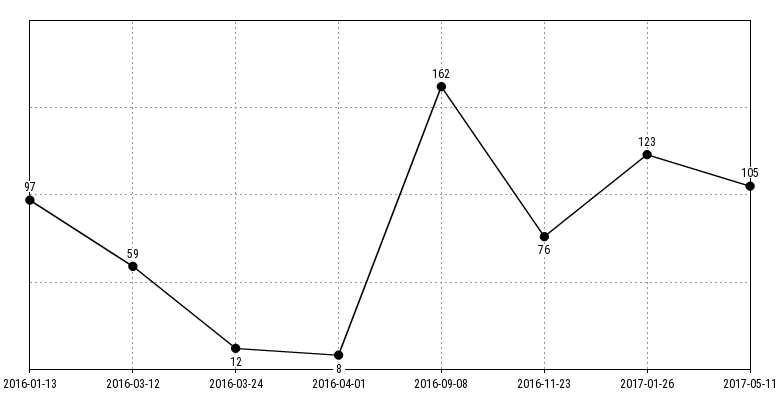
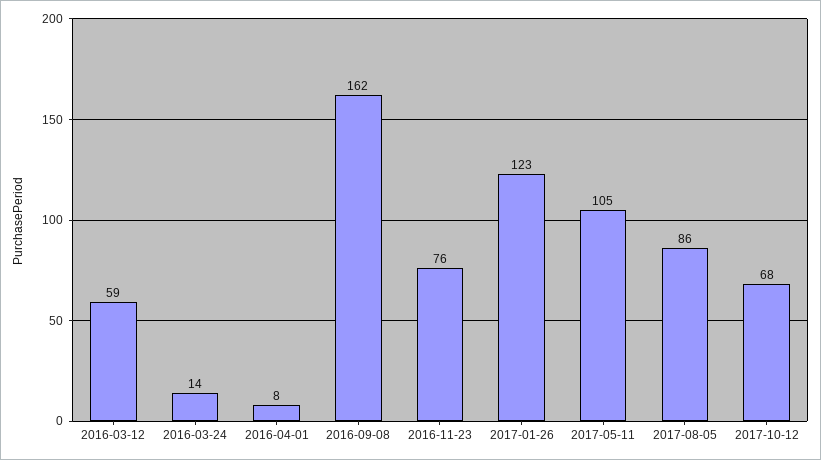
2016-01-13: 97 -> none
2016-03-24: 12 -> 14
2017-08-05: none -> 86
2017-10-12: none -> 68

